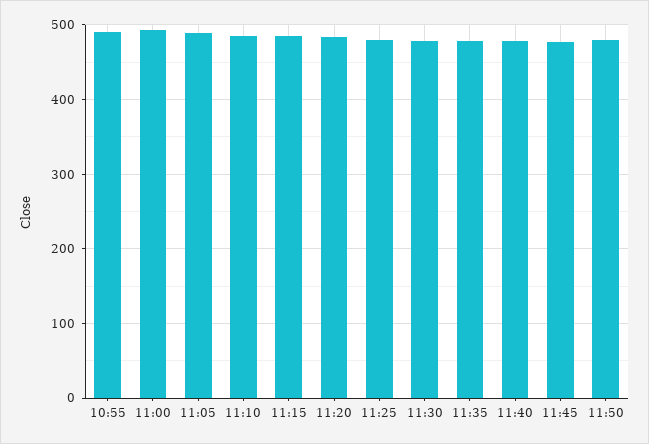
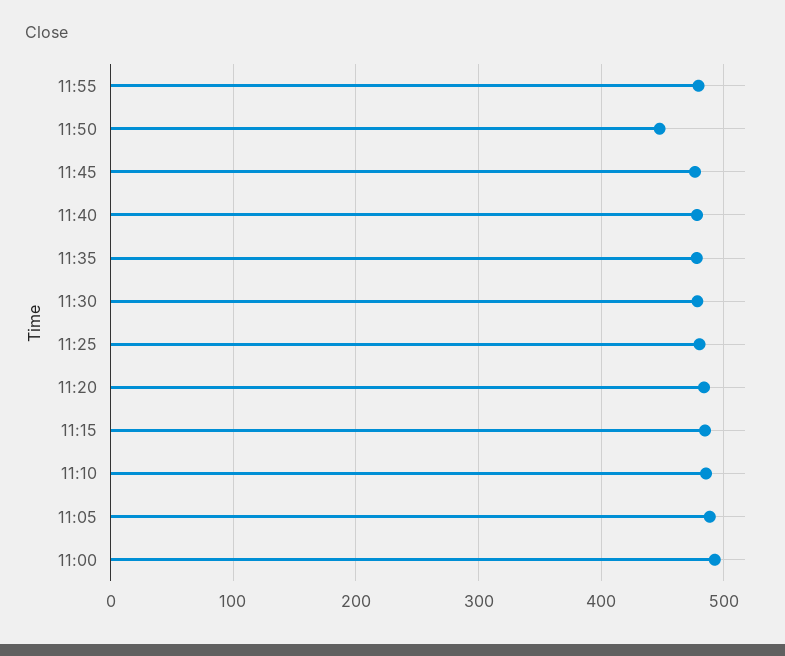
10:55: 490 -> none
11:50: 480 -> 450
11:55: none -> 480

